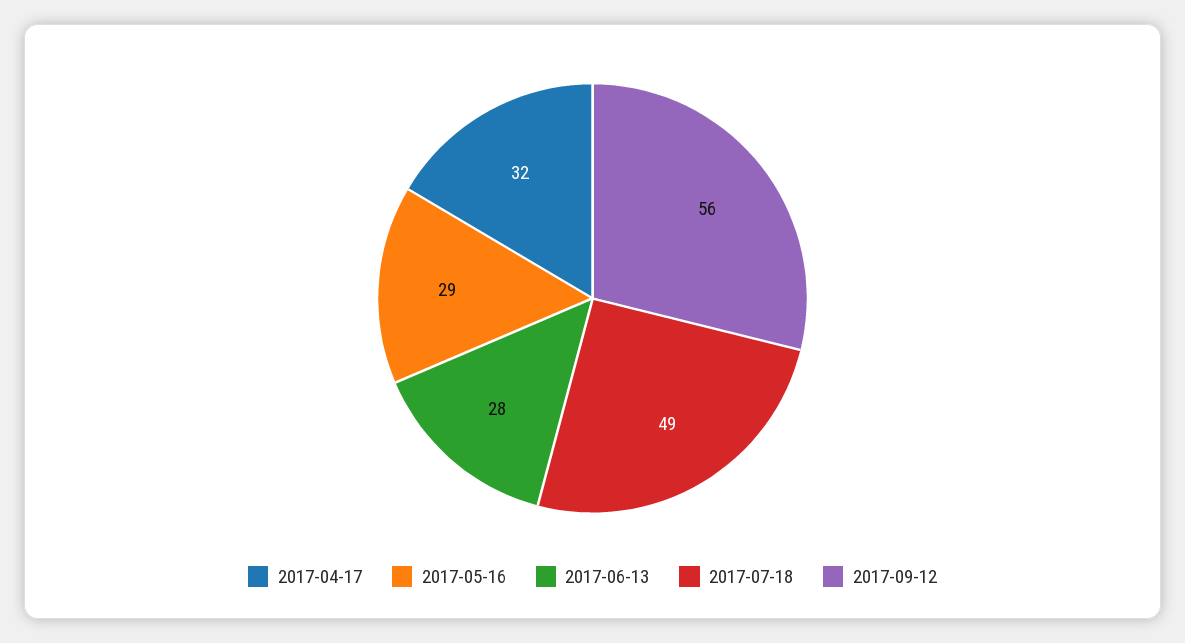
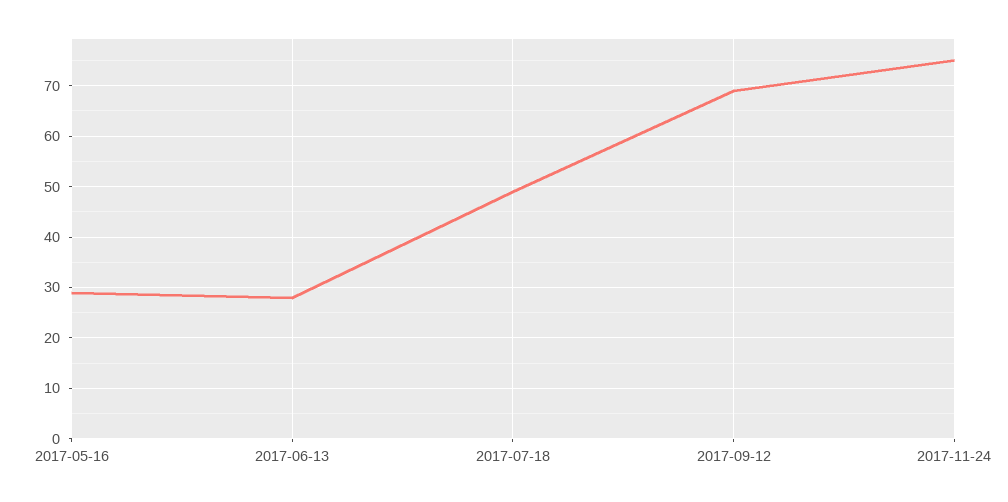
2017-04-17: 32 -> none
2017-09-12: 56 -> 70
2017-11-24: none -> 75

